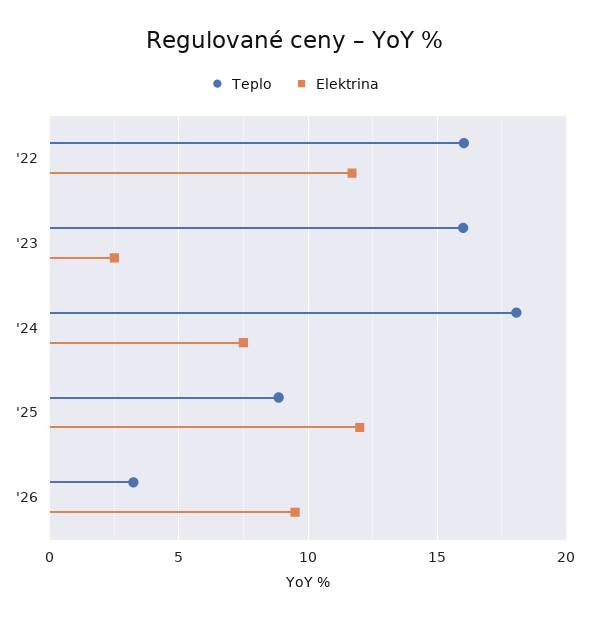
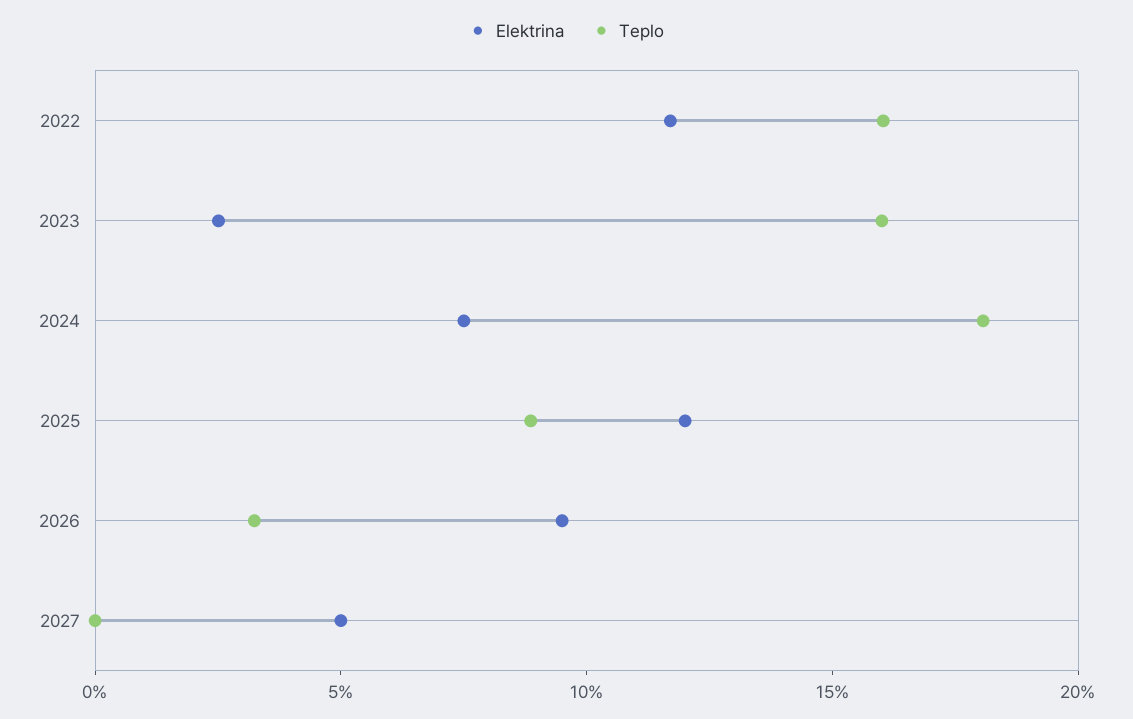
Elektrina, 2027: none -> 5
Teplo, 2027: none -> 0

